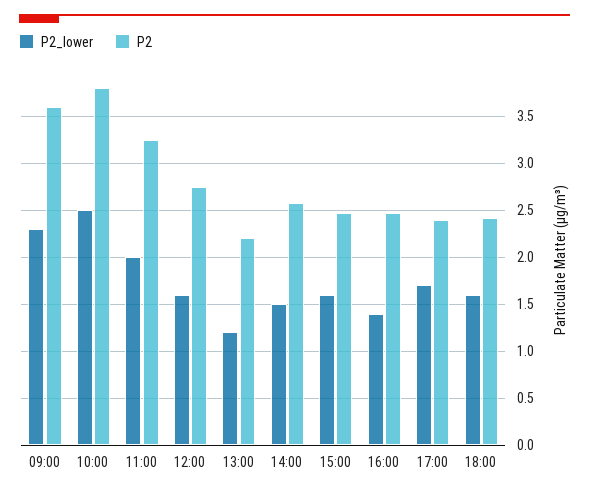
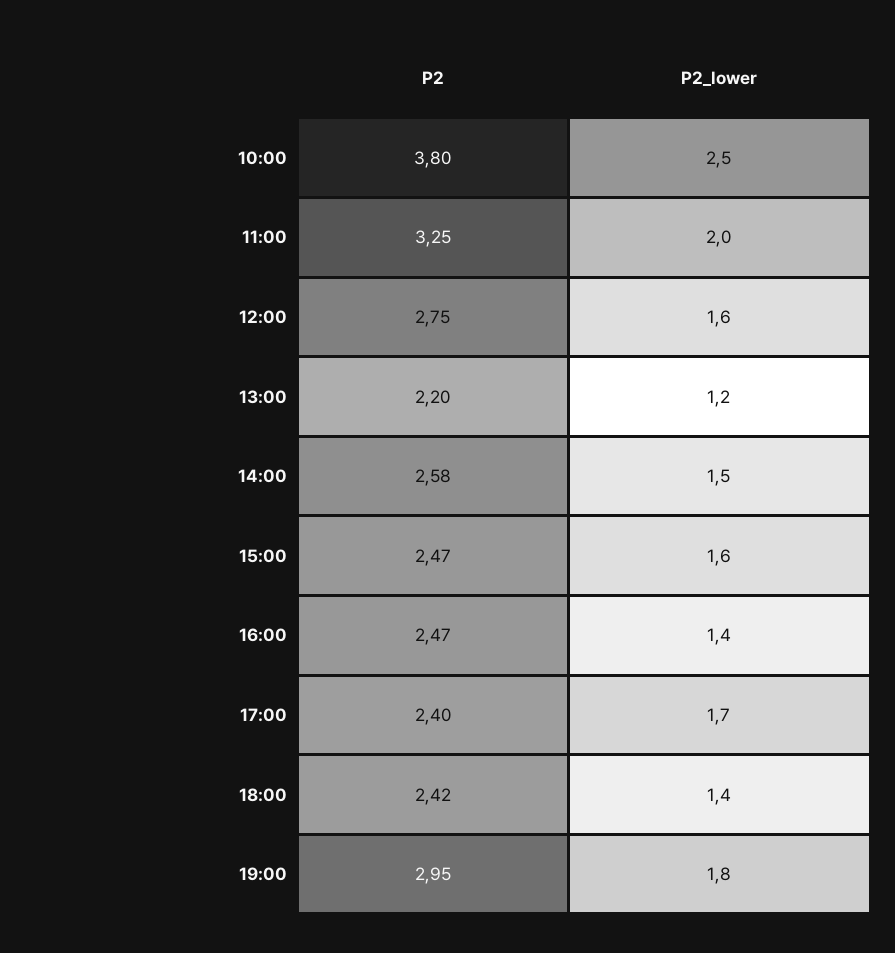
P2_lower, 09:00: 2.3 -> none
P2, 09:00: 3.6 -> none
P2_lower, 18:00: 1.6 -> 1.4
P2, 19:00: none -> 2.95
P2_lower, 19:00: none -> 1.8

